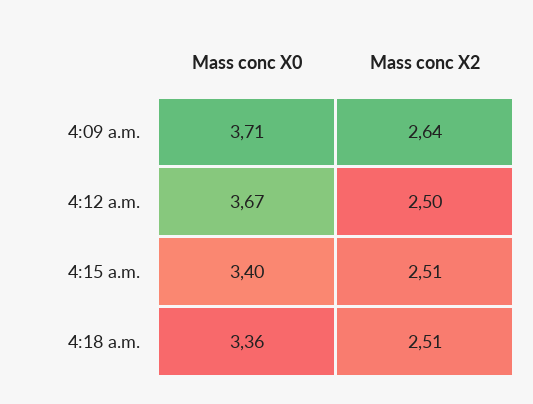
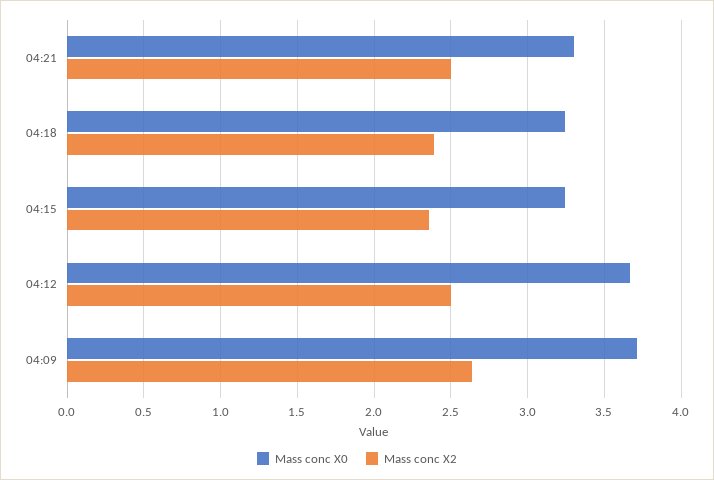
Mass conc X0, 4:15 a.m.: 3.4 -> 3.25
Mass conc X2, 4:15 a.m.: 2.51 -> 2.35
Mass conc X0, 4:18 a.m.: 3.36 -> 3.25
Mass conc X2, 4:18 a.m.: 2.51 -> 2.4
Mass conc X0, 04:21: none -> 3.3
Mass conc X2, 04:21: none -> 2.5

